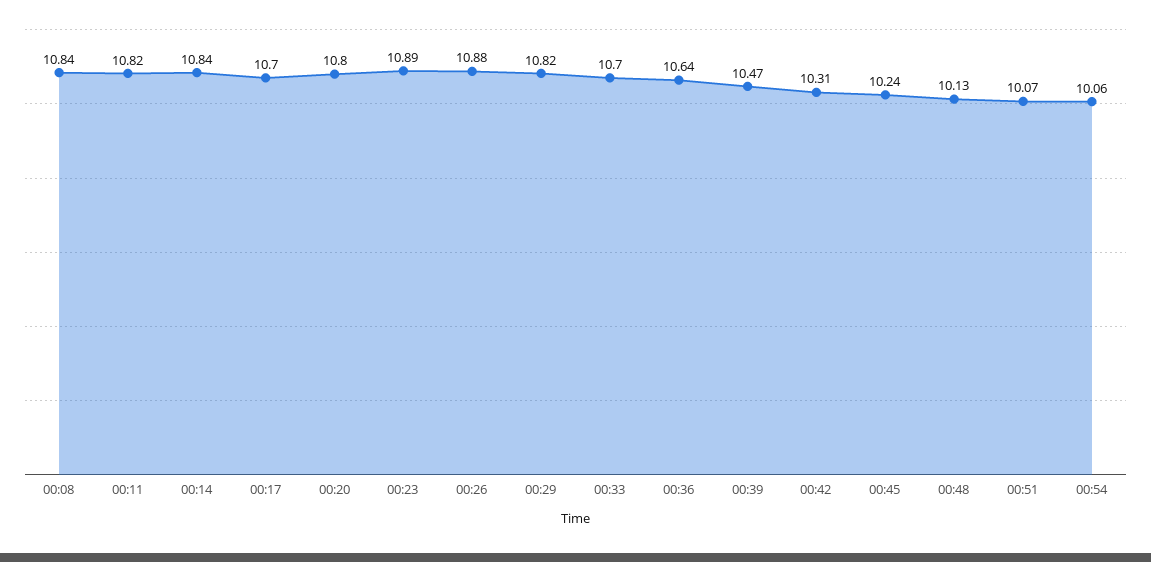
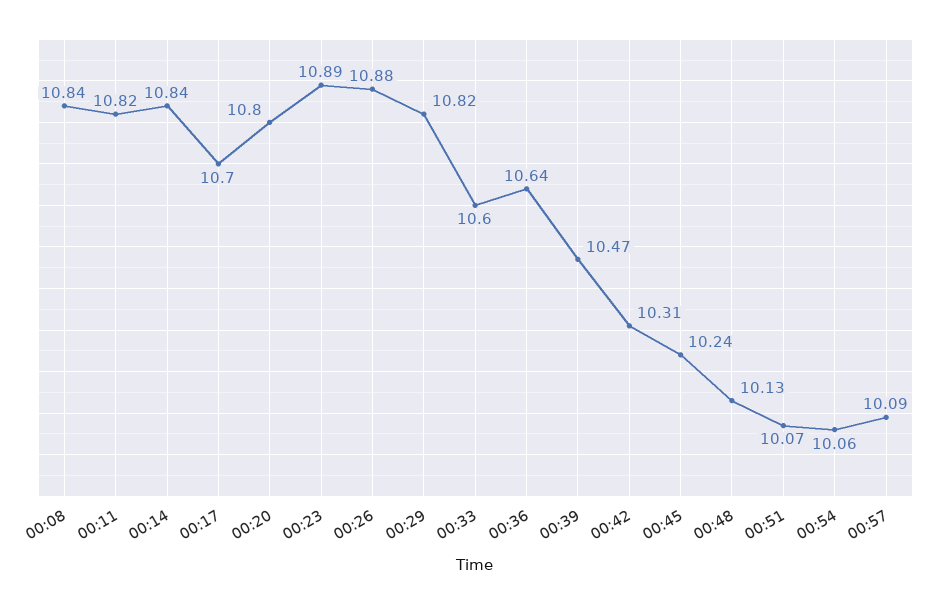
00:33: 10.7 -> 10.6
00:57: none -> 10.09

